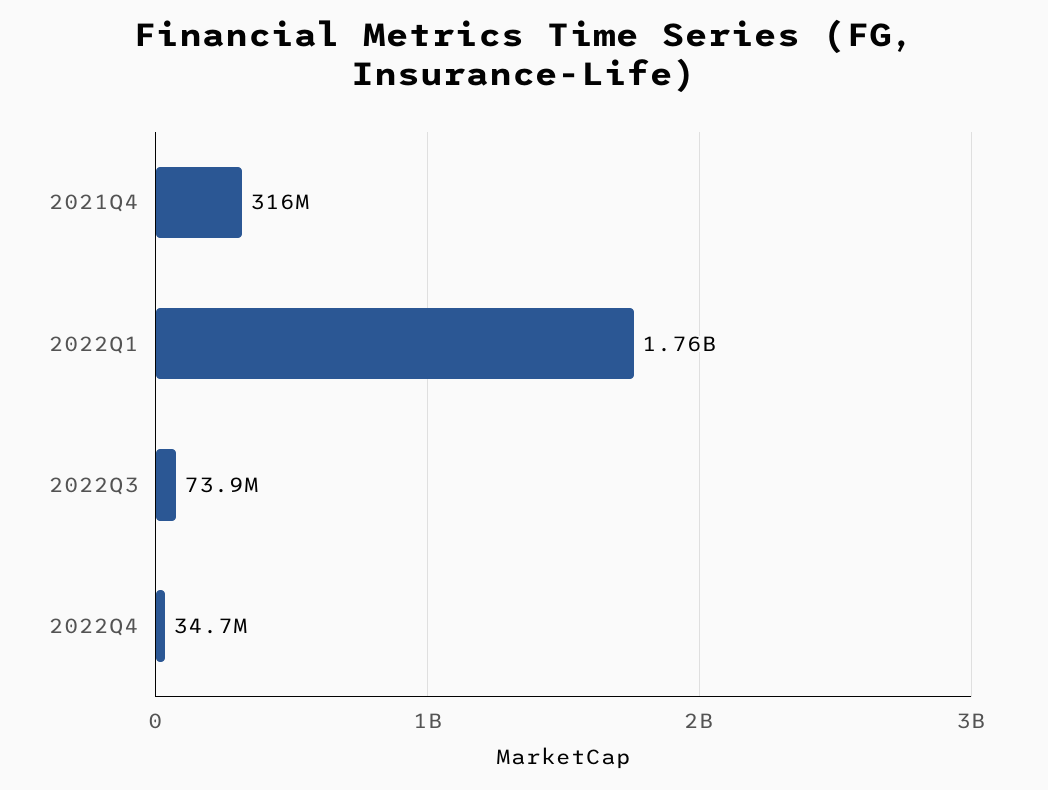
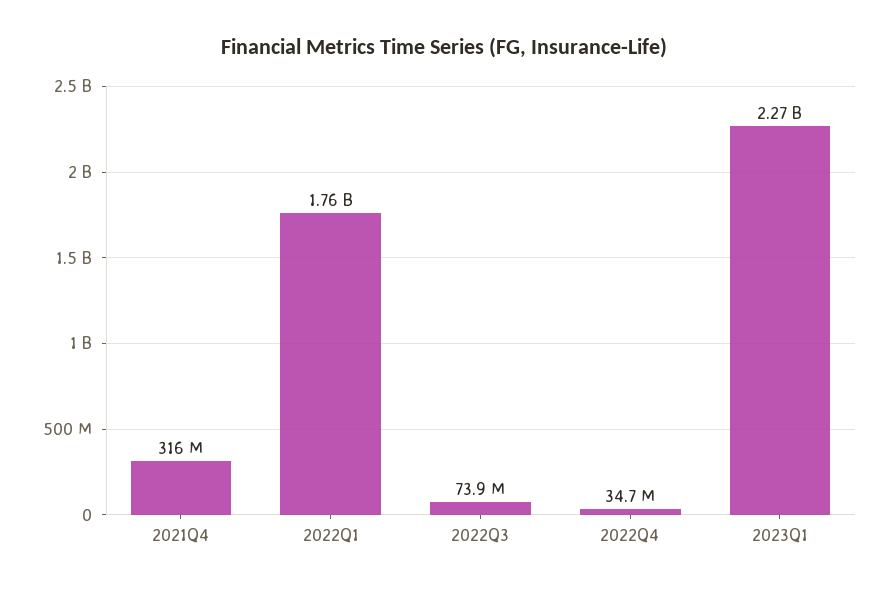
2023Q1: none -> 2270000000

